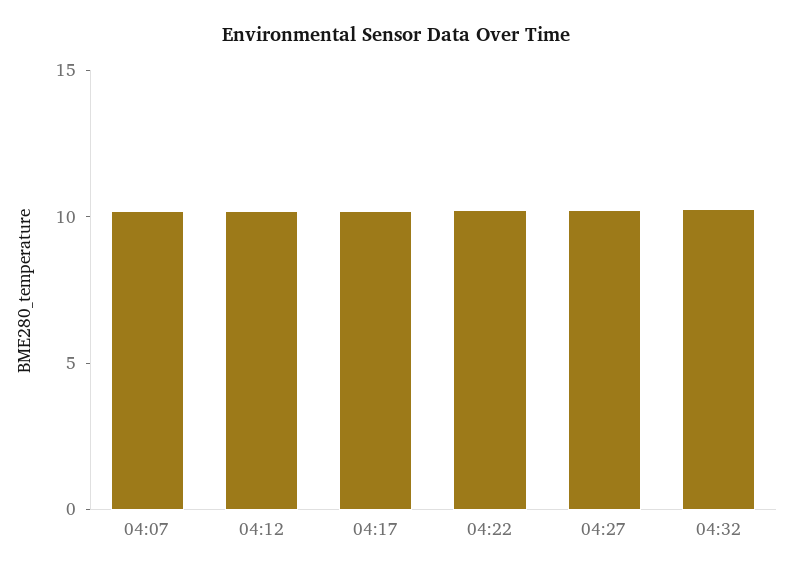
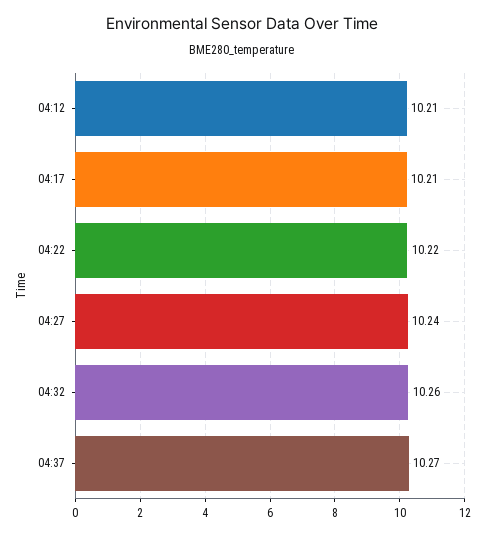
04:07: 10 -> none
04:37: none -> 10.27

